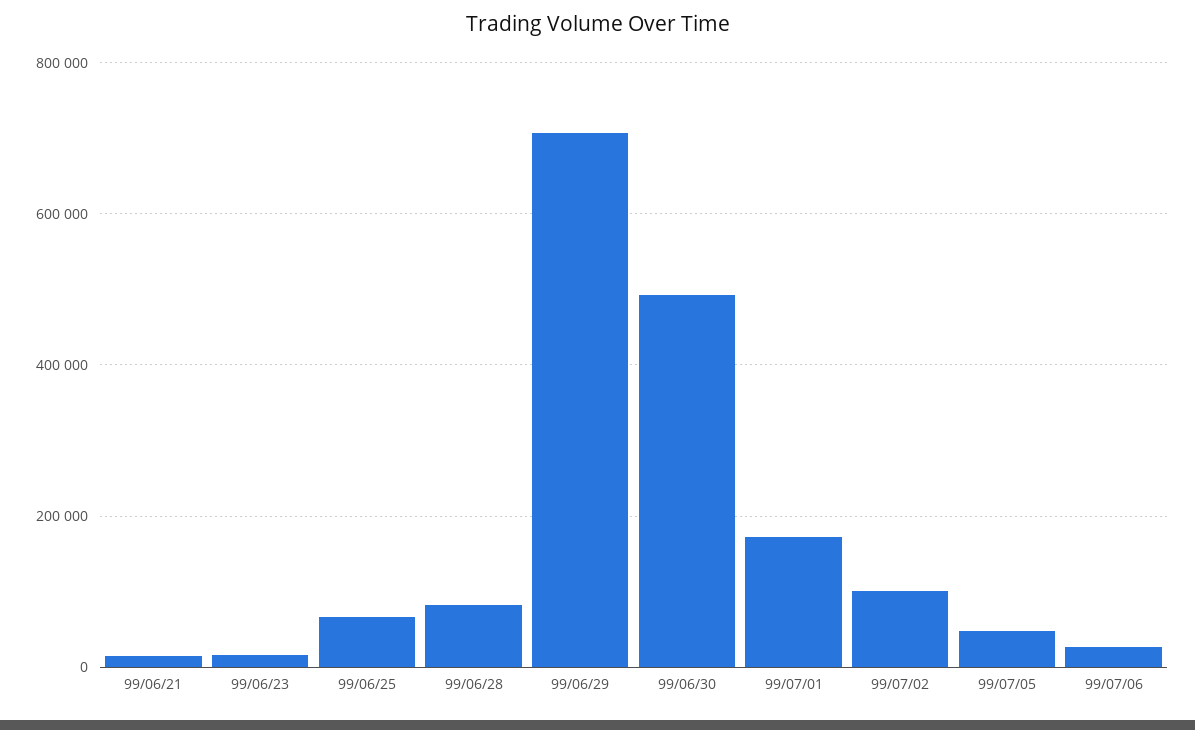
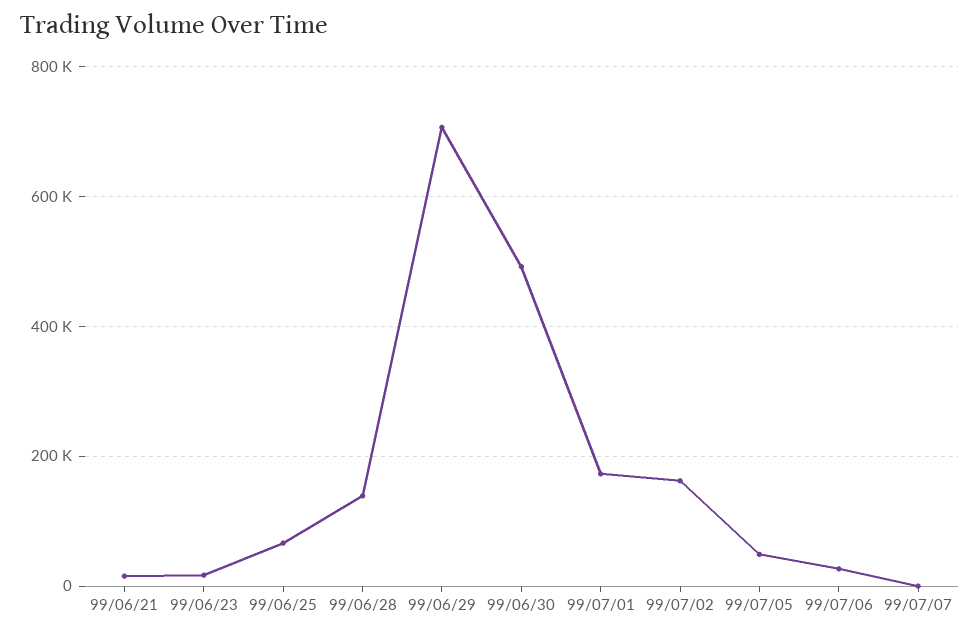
99/06/28: 80000 -> 140000
99/07/02: 100000 -> 160000
99/07/07: none -> 0

